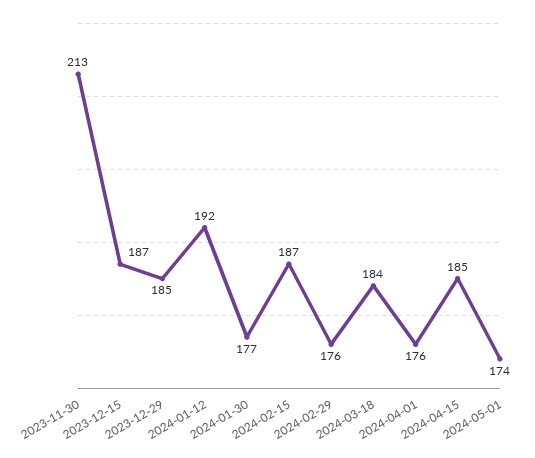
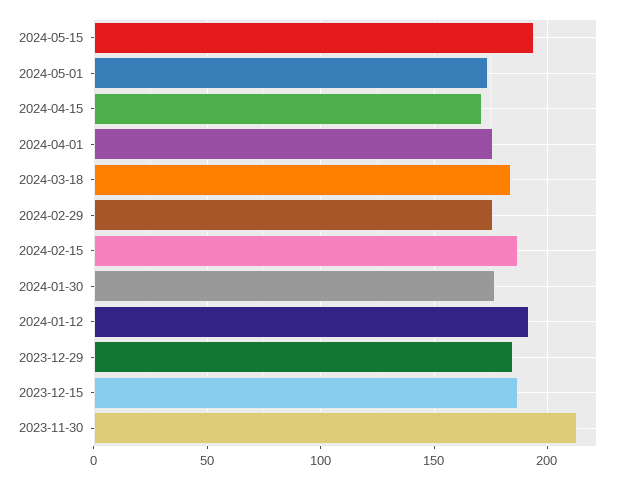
2024-04-15: 185 -> 170
2024-05-15: none -> 195

